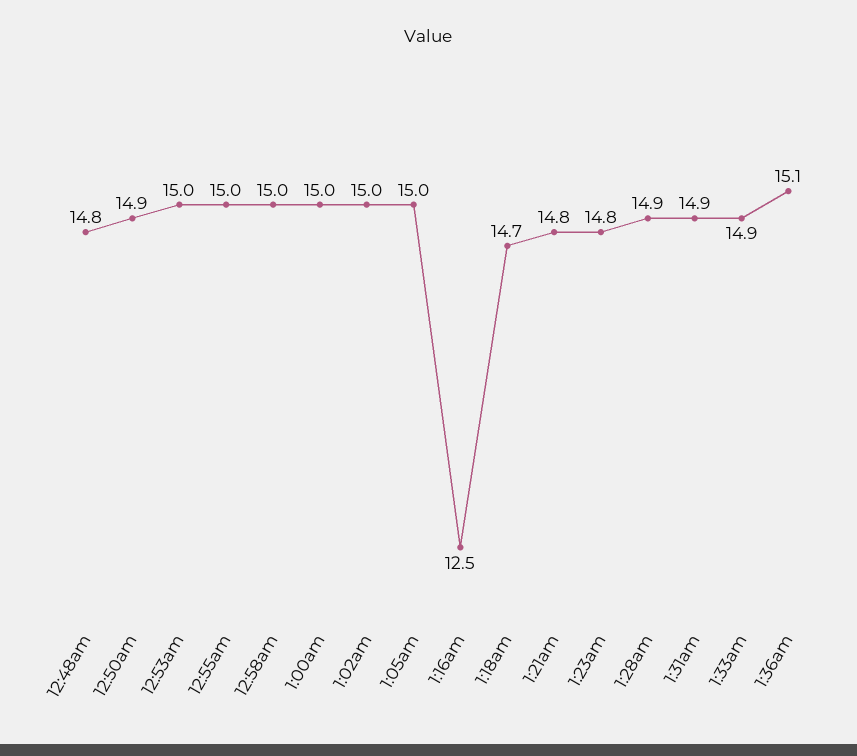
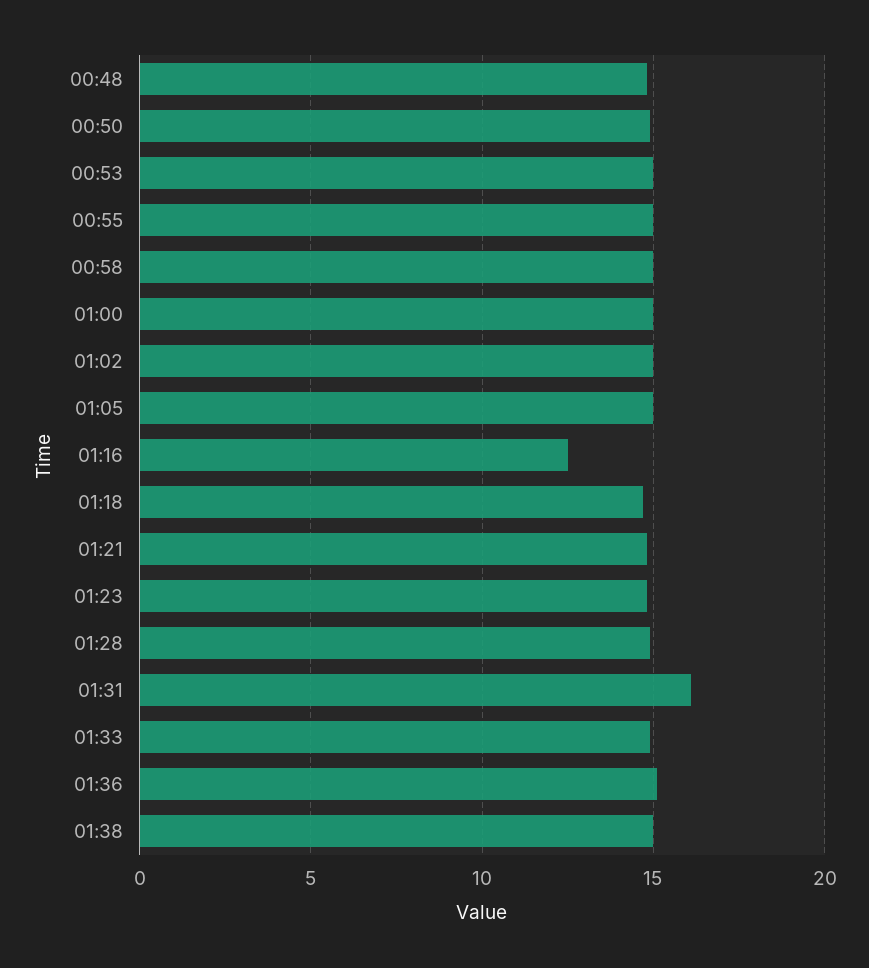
1:31am: 14.9 -> 16
01:38: none -> 15

